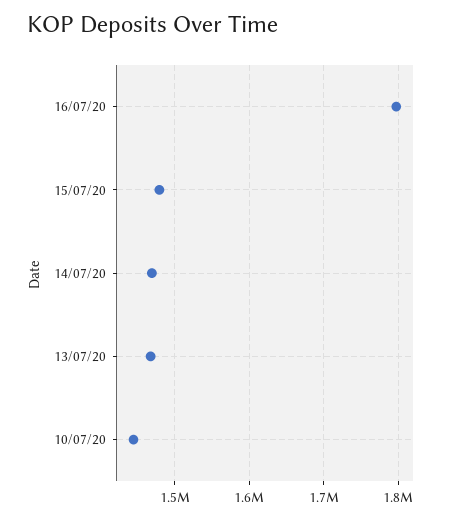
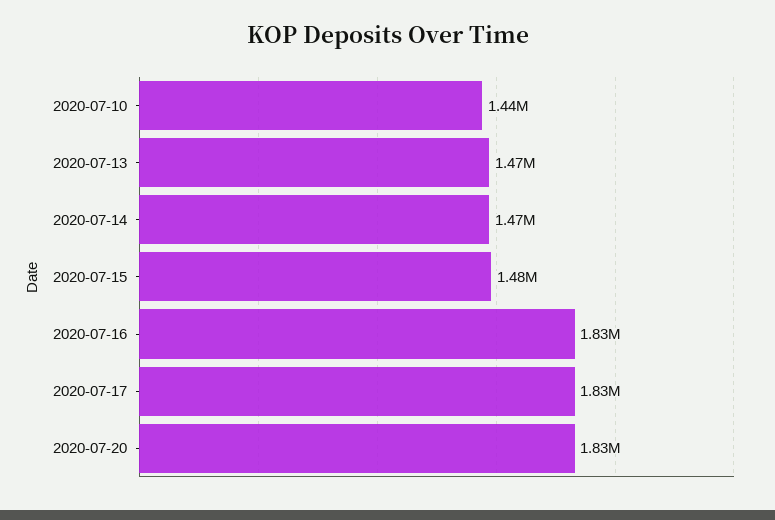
16/07/20: 1800000 -> 1830000
2020-07-17: none -> 1830000
2020-07-20: none -> 1830000

